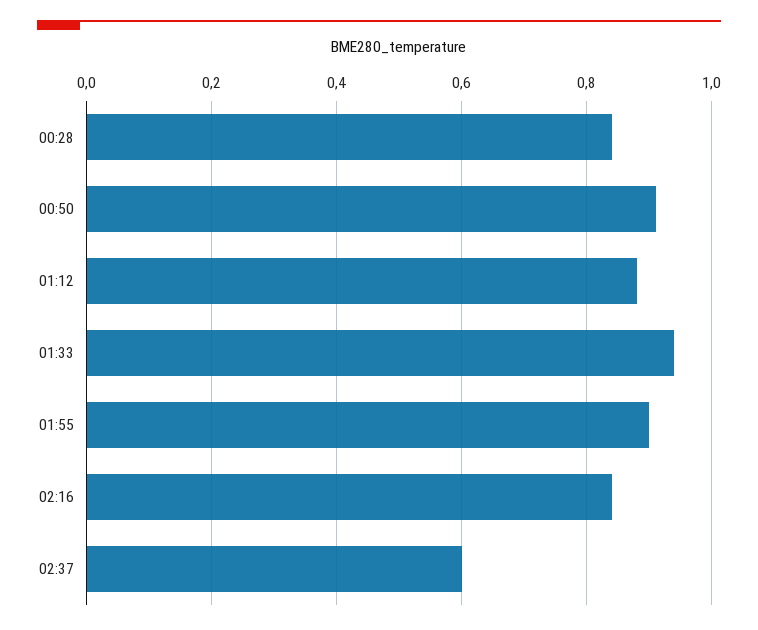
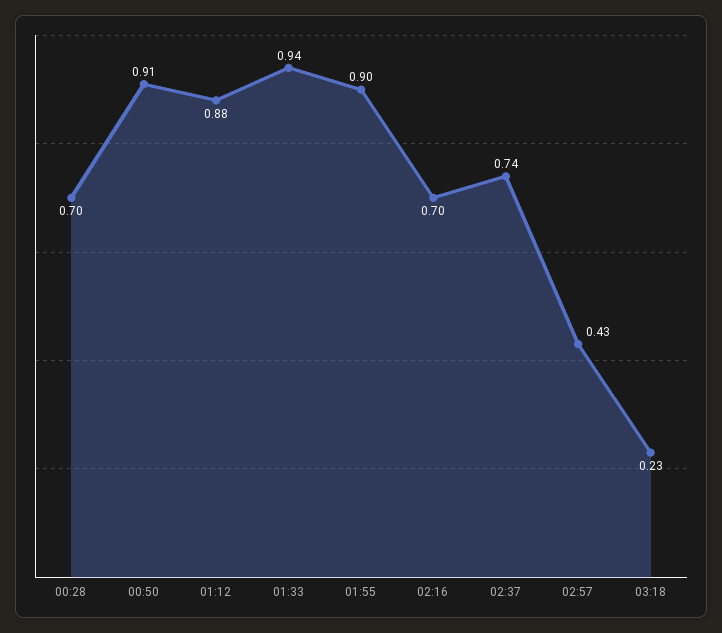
00:28: 0.85 -> 0.7
02:16: 0.85 -> 0.7
02:37: 0.6 -> 0.74
02:57: none -> 0.43
03:18: none -> 0.23

